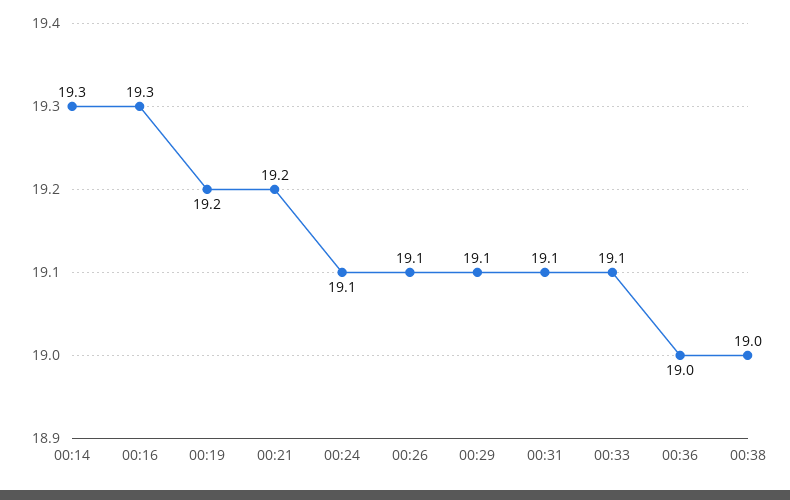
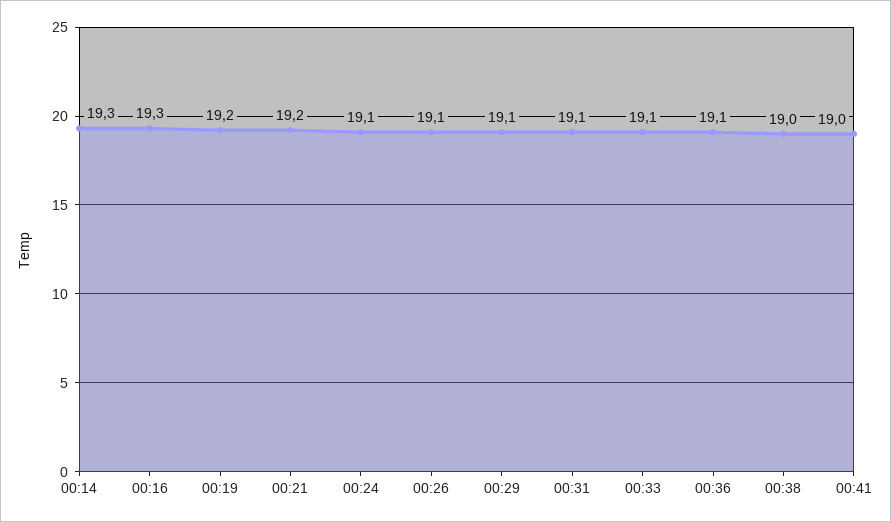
00:36: 19 -> 19.1
00:41: none -> 19

